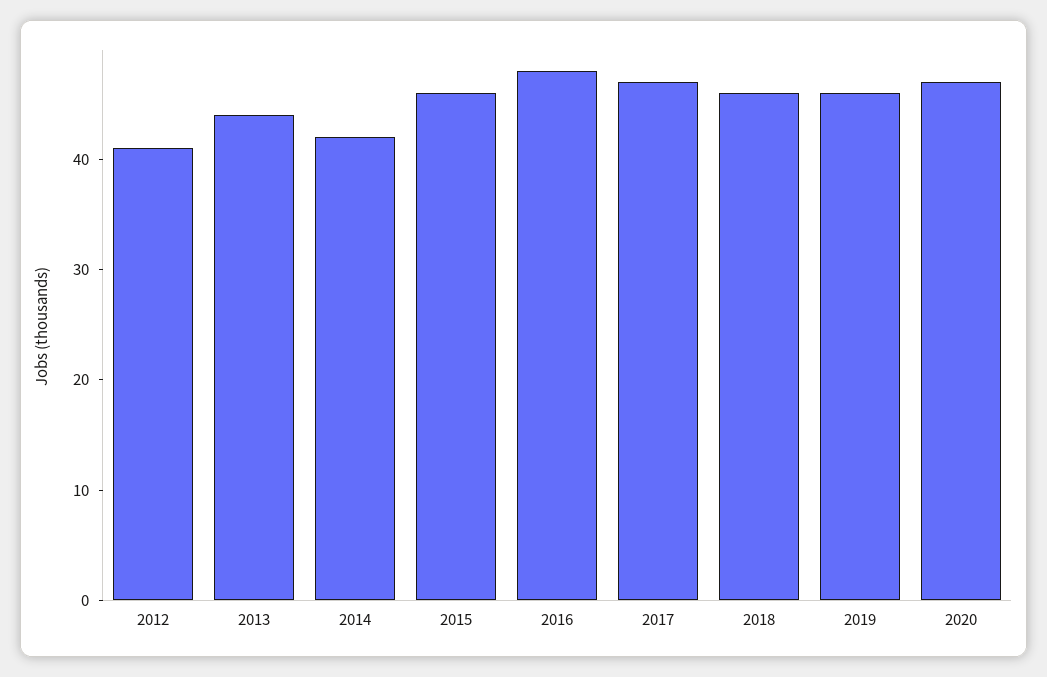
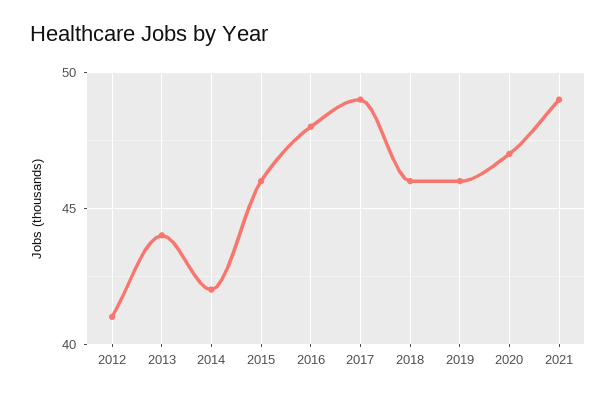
2017: 47 -> 49
2021: none -> 49

